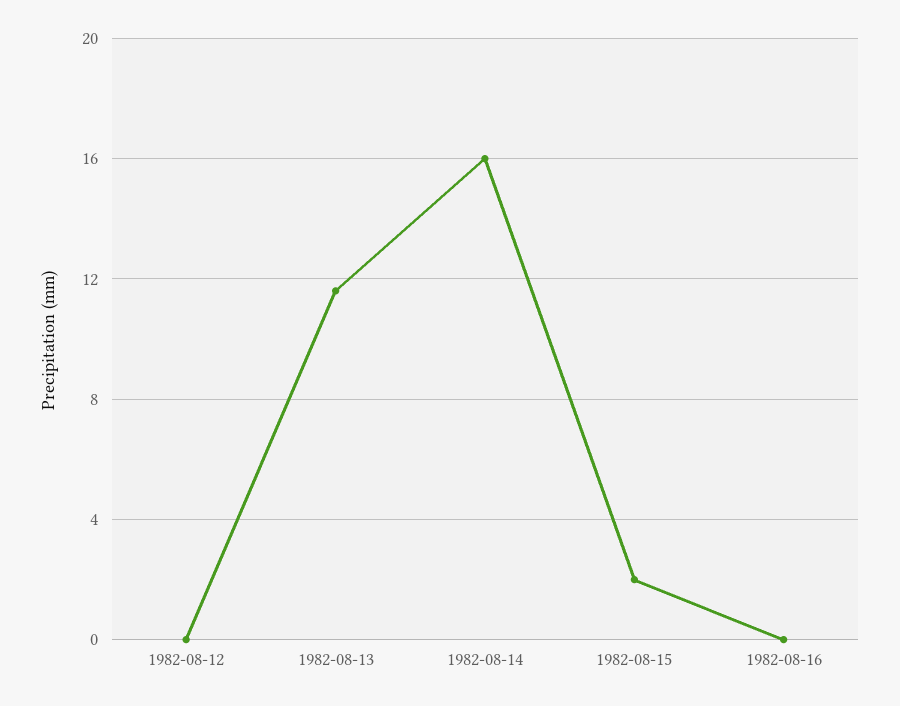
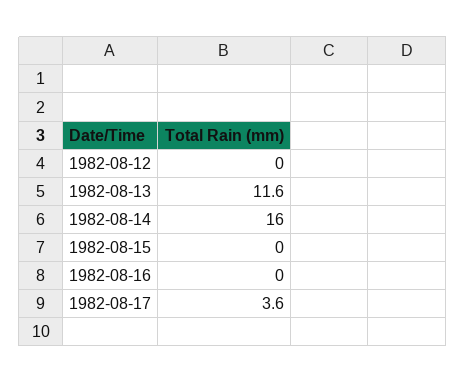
1982-08-15: 2 -> 0
1982-08-17: none -> 3.6

